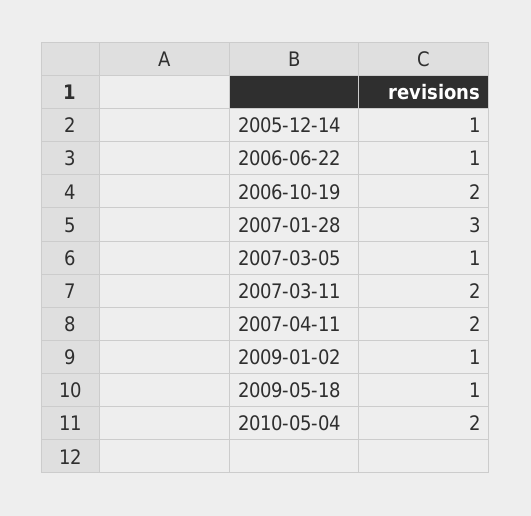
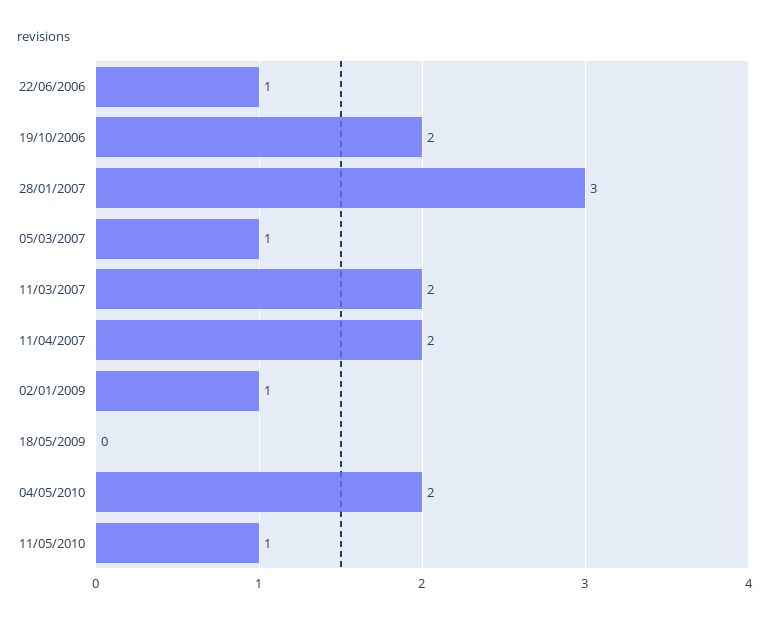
2005-12-14: 1 -> none
2009-05-18: 1 -> 0
11/05/2010: none -> 1

